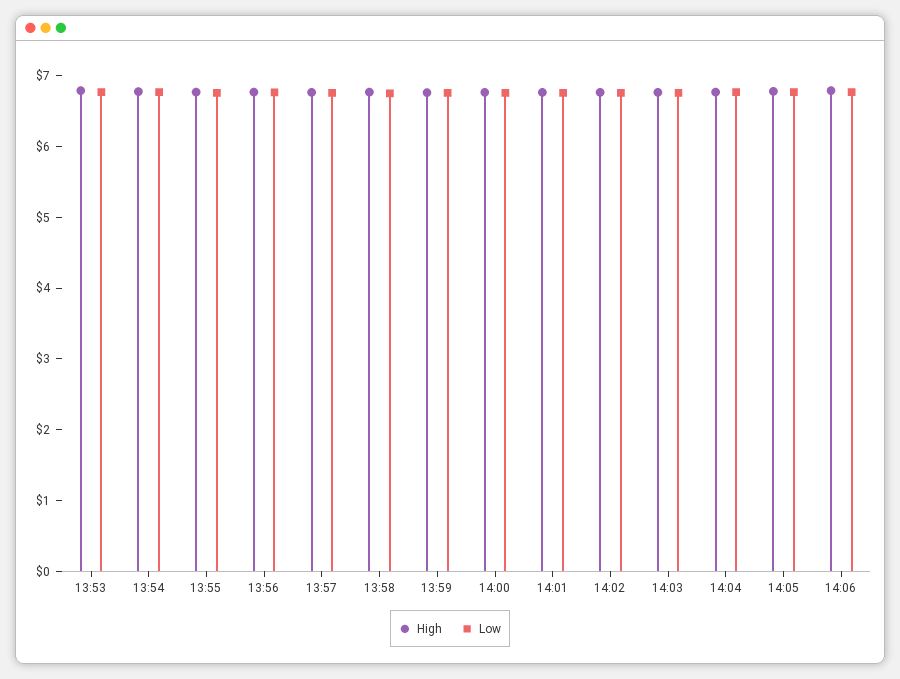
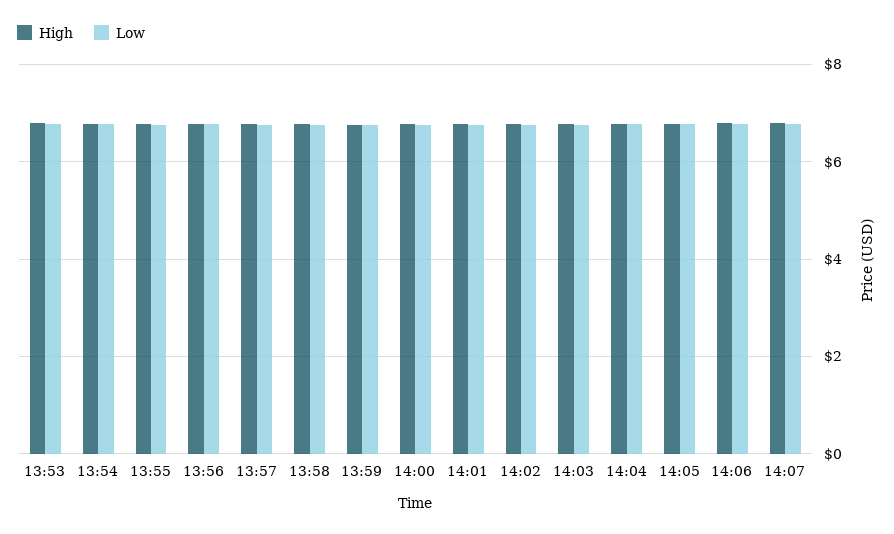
High, 14:07: none -> 6.8
Low, 14:07: none -> 6.8

